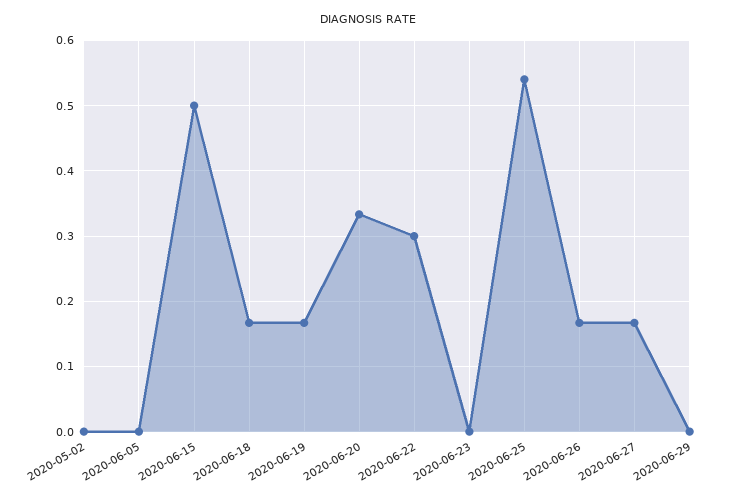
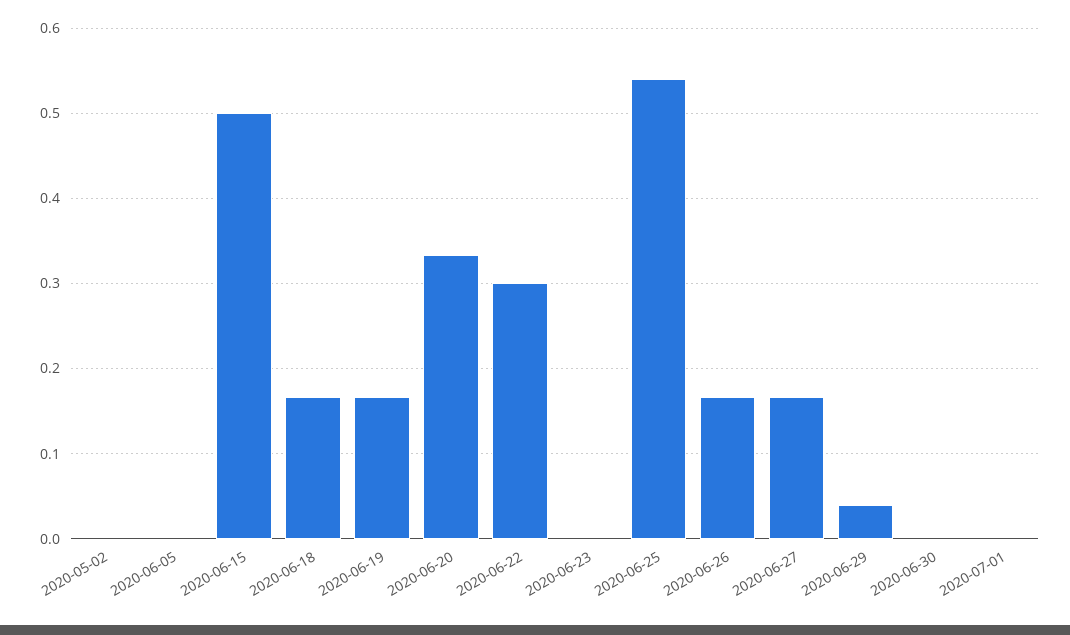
2020-06-29: 0 -> 0.04
2020-06-30: none -> 0
2020-07-01: none -> 0

